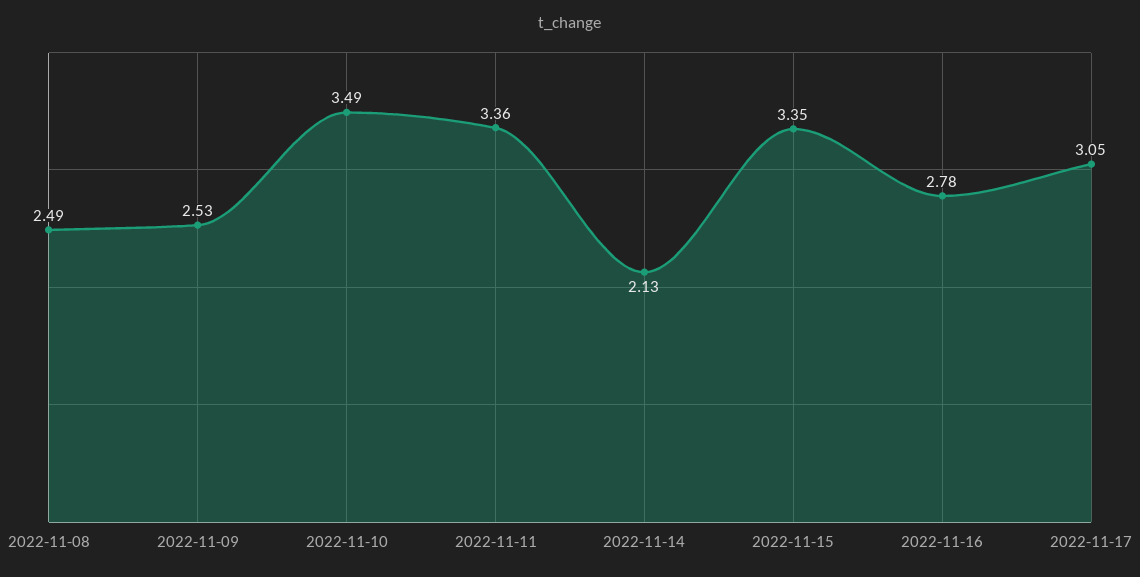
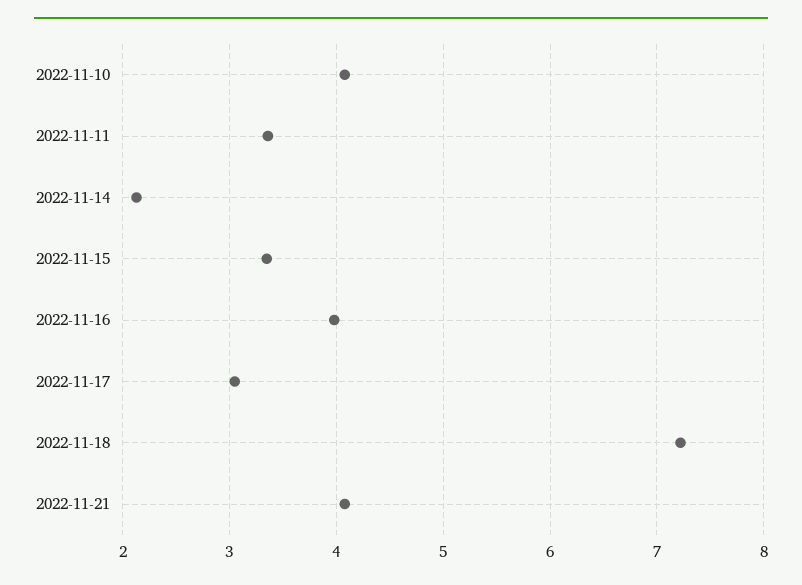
2022-11-08: 2.49 -> none
2022-11-09: 2.53 -> none
2022-11-10: 3.49 -> 4.1
2022-11-16: 2.78 -> 4
2022-11-18: none -> 7.2
2022-11-21: none -> 4.1

